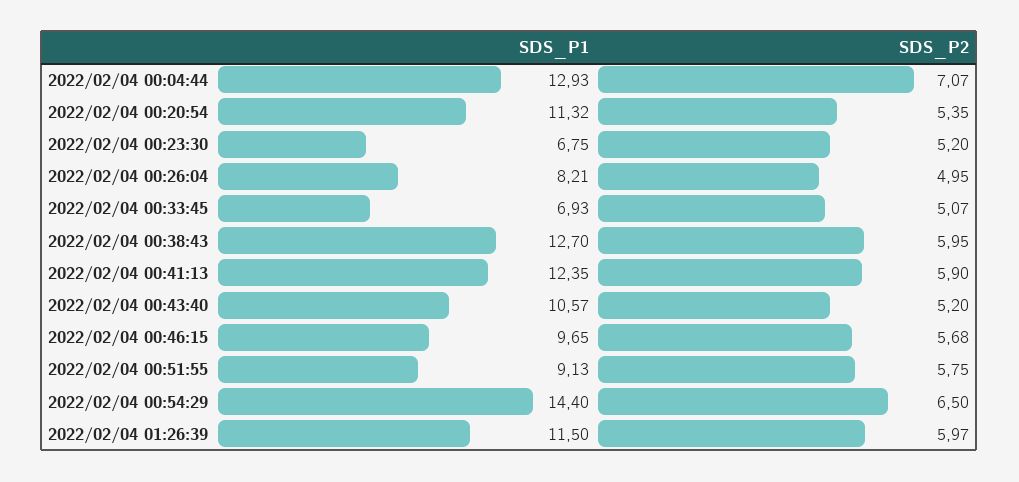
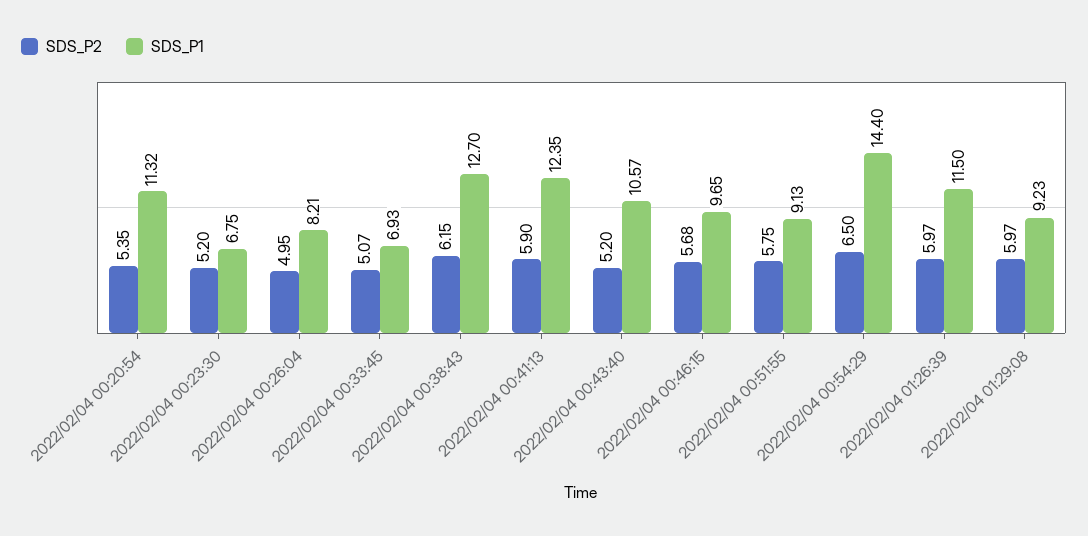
SDS_P1, 2022/02/04 00:04:44: 12.93 -> none
SDS_P2, 2022/02/04 00:04:44: 7.07 -> none
SDS_P2, 2022/02/04 00:38:43: 5.95 -> 6.15
SDS_P2, 2022/02/04 01:29:08: none -> 5.97
SDS_P1, 2022/02/04 01:29:08: none -> 9.23

